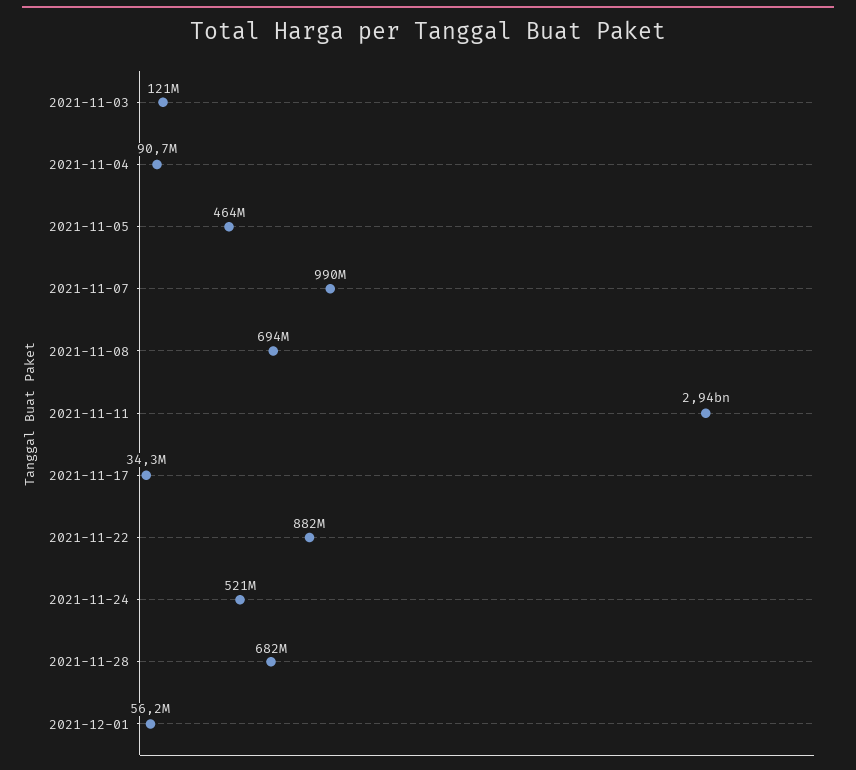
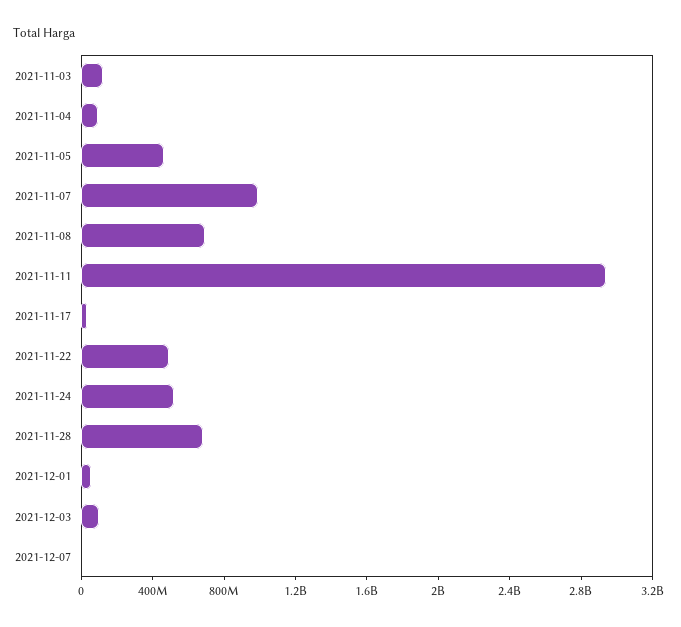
2021-11-22: 882000000 -> 500000000
2021-12-03: none -> 100000000
2021-12-07: none -> 0

